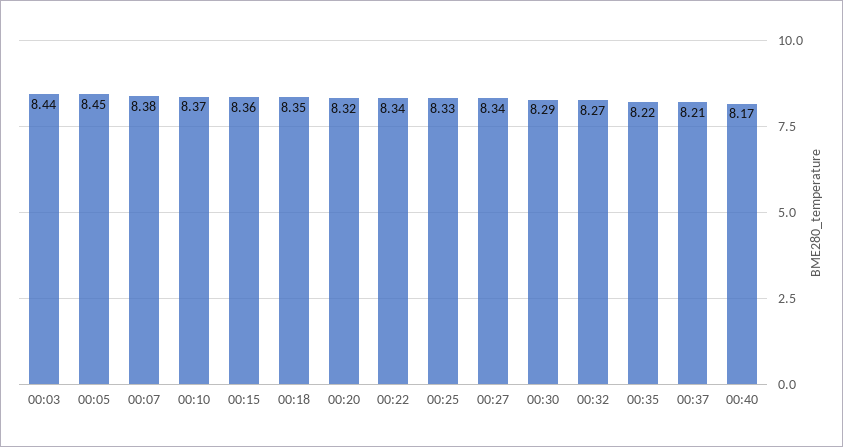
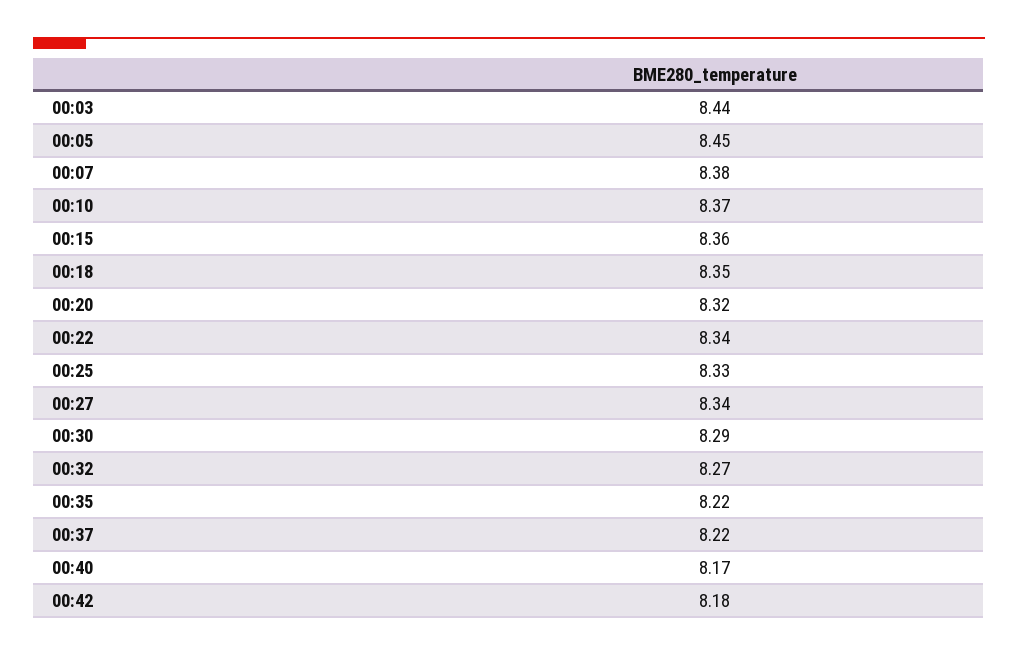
00:37: 8.21 -> 8.22
00:42: none -> 8.18

